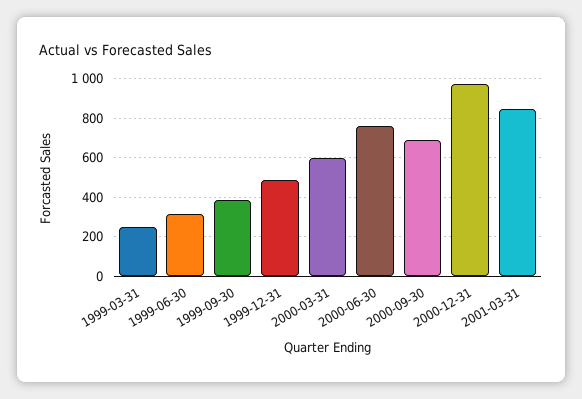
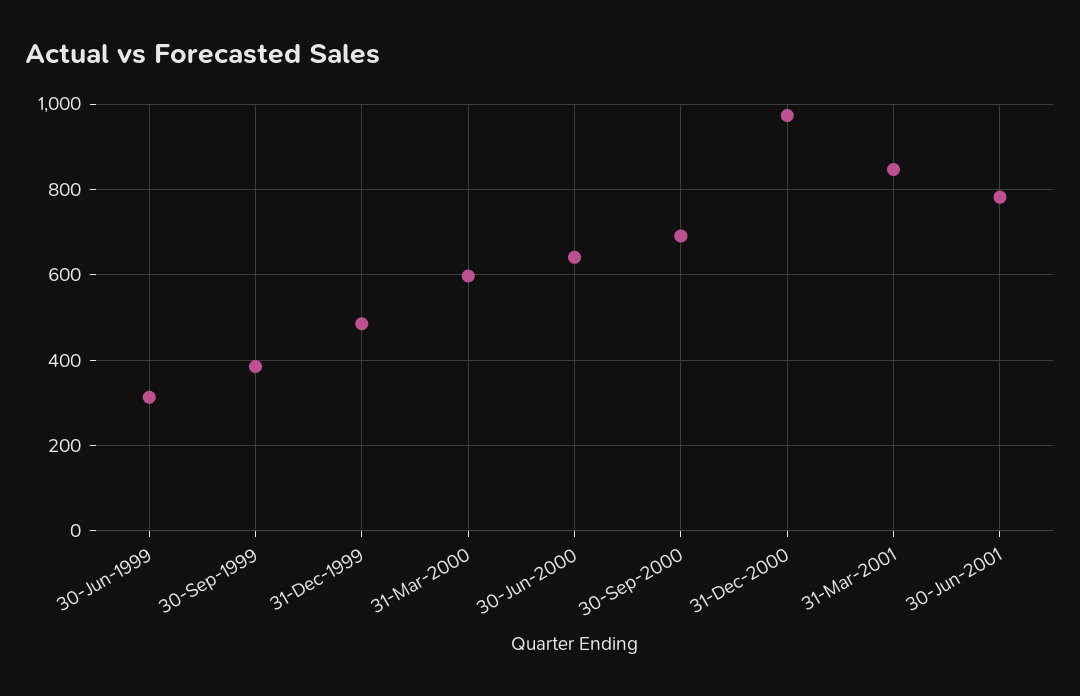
1999-03-31: 250 -> none
2000-06-30: 750 -> 640
30-Jun-2001: none -> 780

